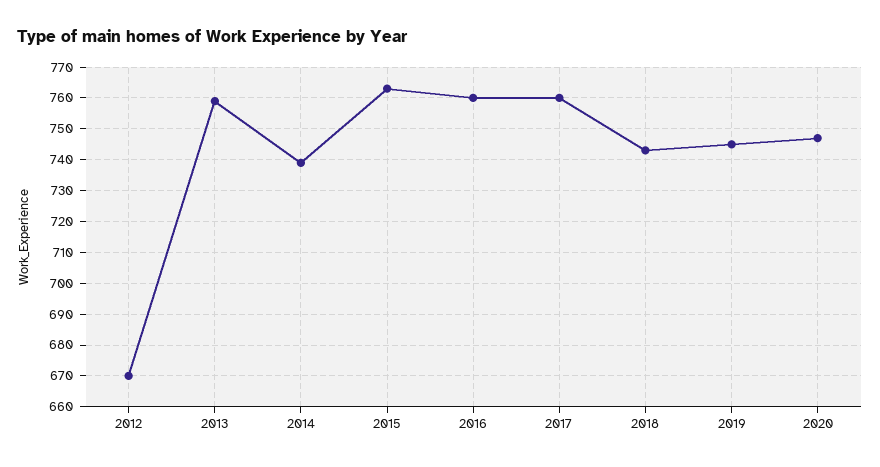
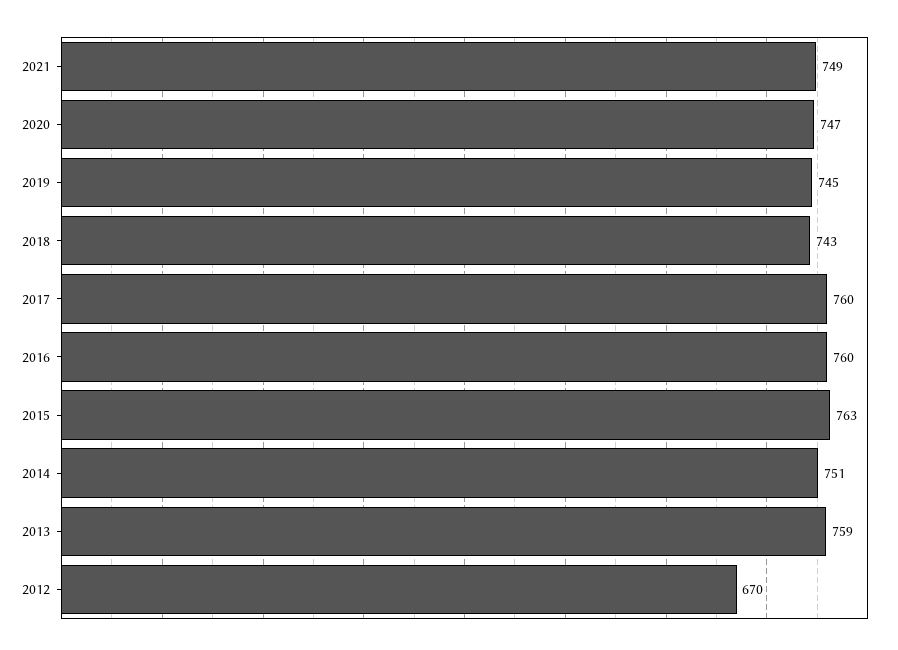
2014: 740 -> 751
2021: none -> 749

